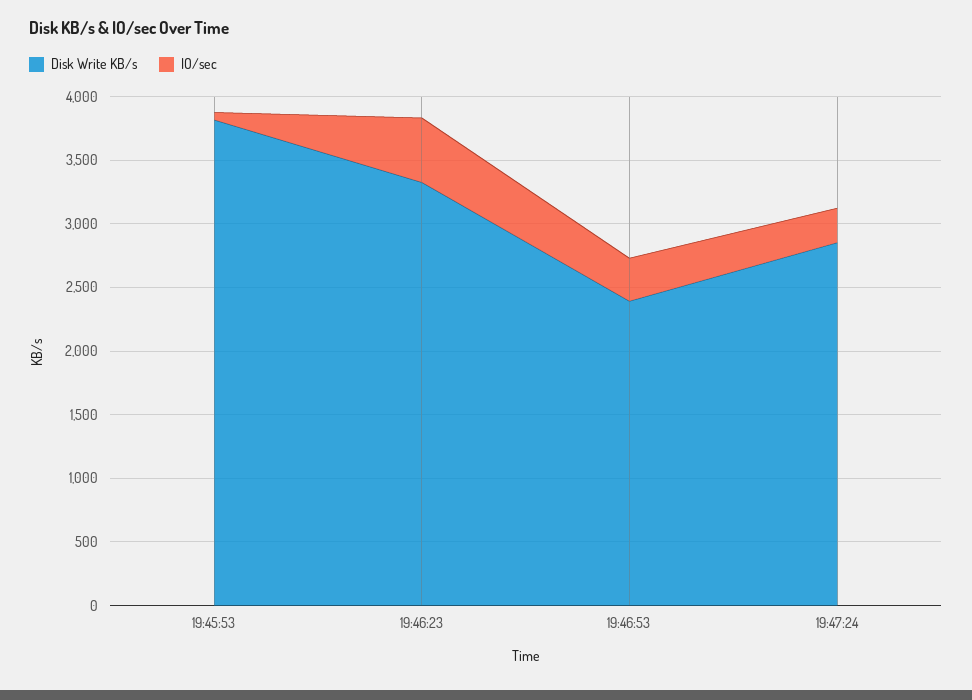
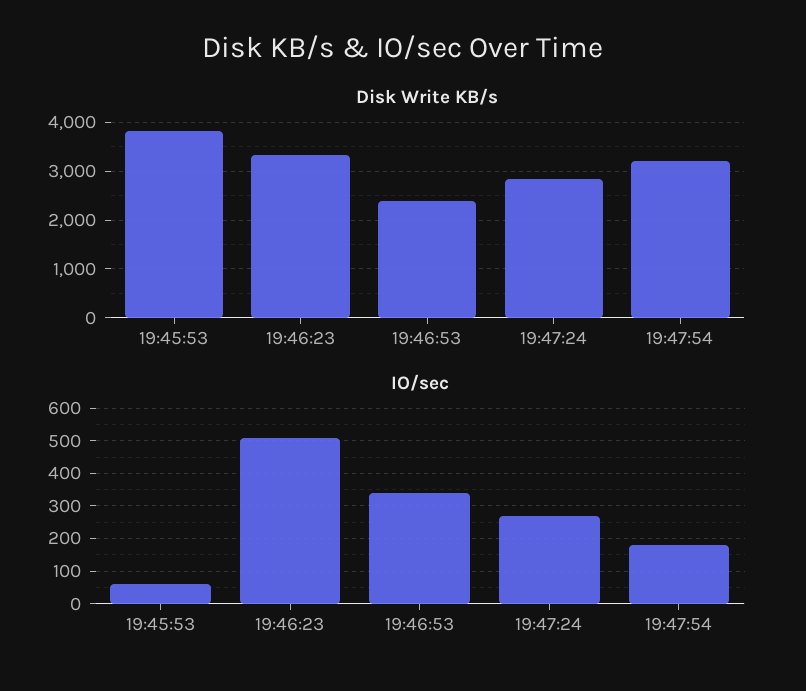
Disk Write KB/s, 19:47:54: none -> 3200
IO/sec, 19:47:54: none -> 180

